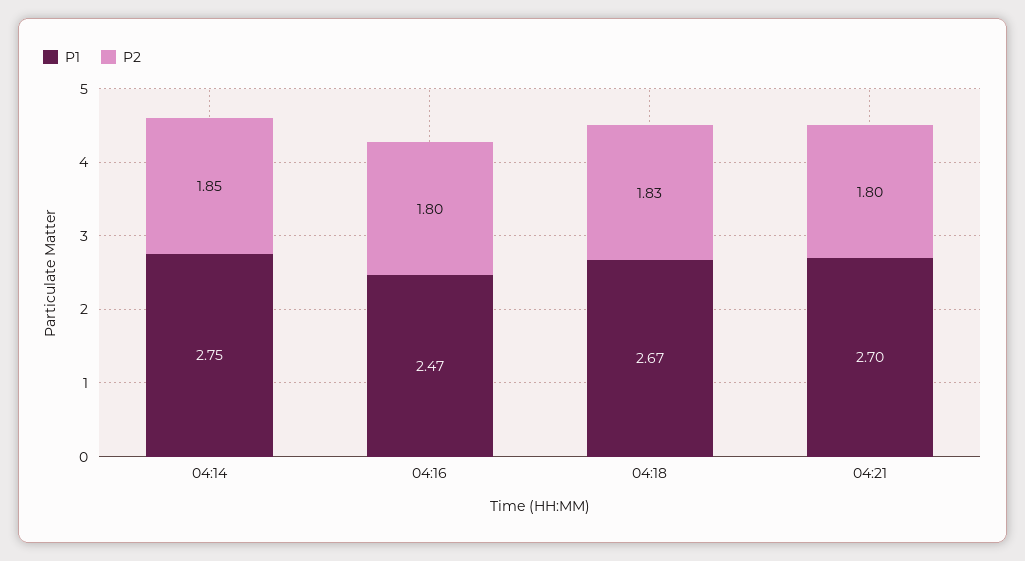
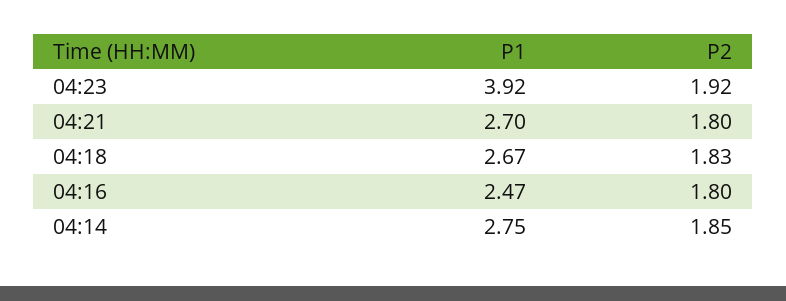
P1, 04:23: none -> 3.92
P2, 04:23: none -> 1.92

